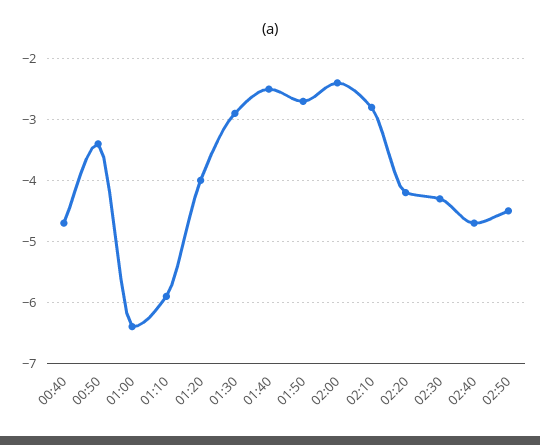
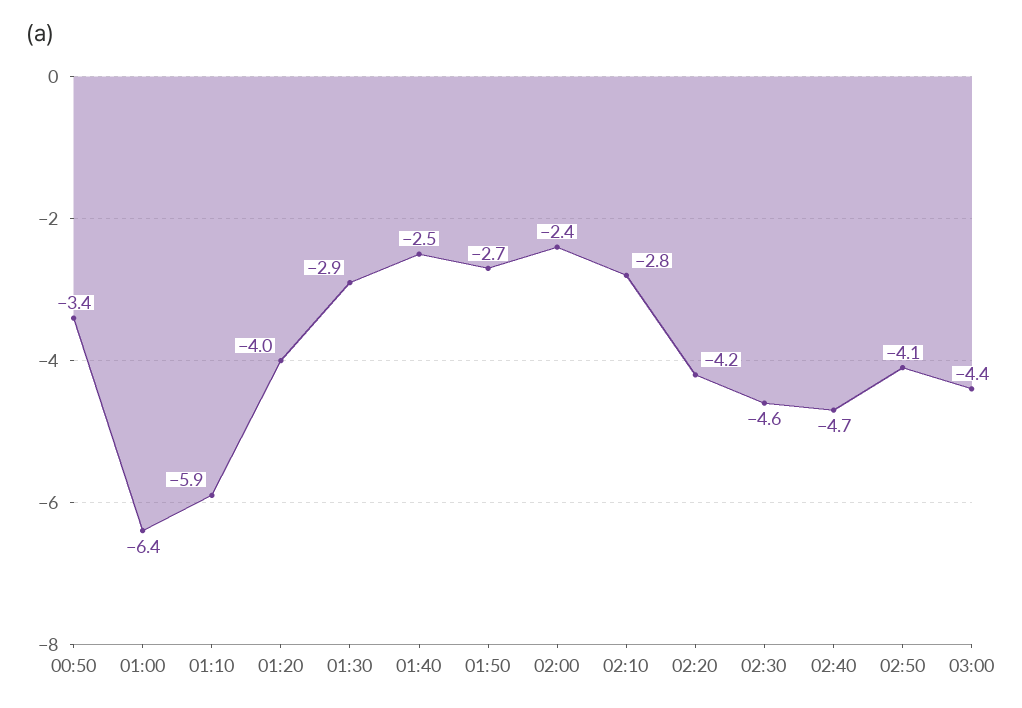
00:40: -4.7 -> none
02:30: -4.3 -> -4.6
02:50: -4.5 -> -4.1
03:00: none -> -4.4

